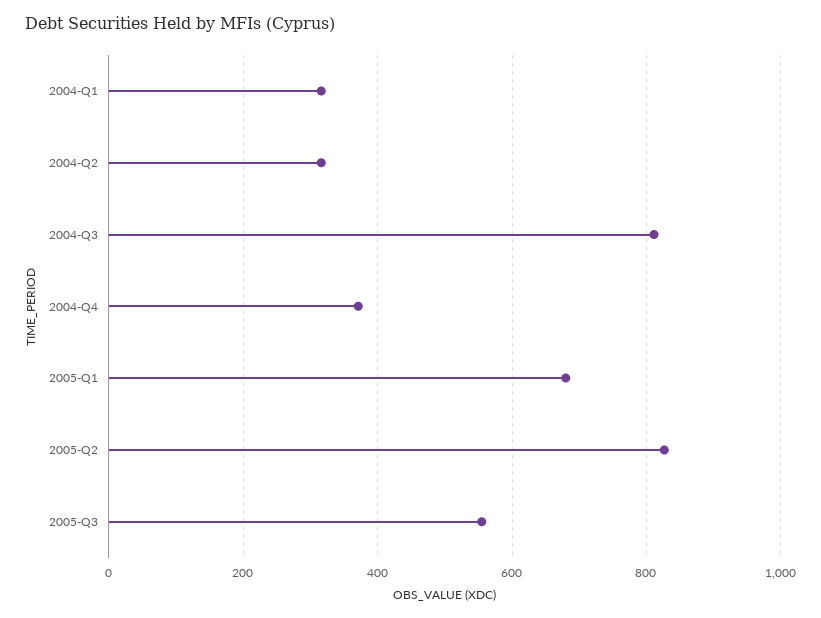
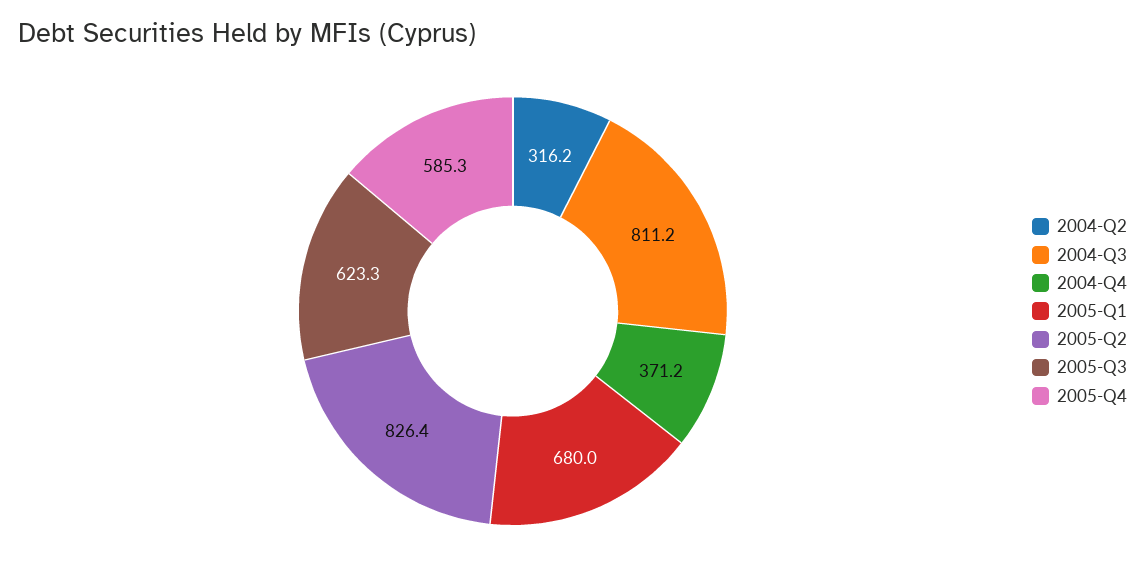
2004-Q1: 320 -> none
2005-Q3: 560 -> 623.3
2005-Q4: none -> 585.3

